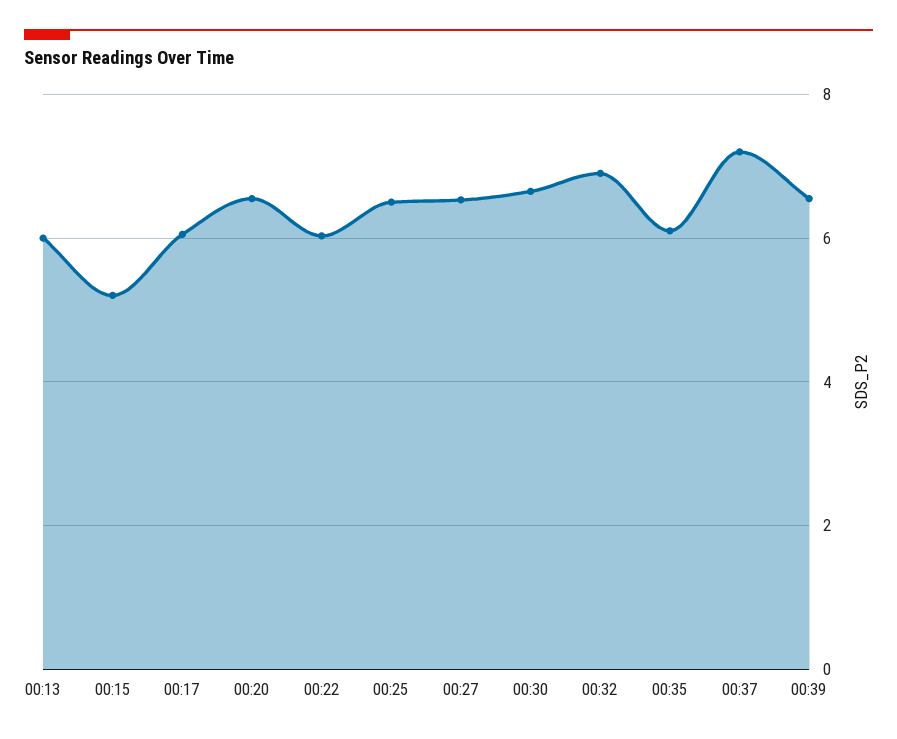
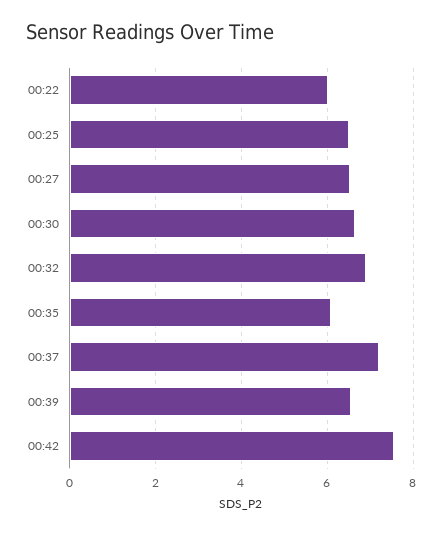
00:13: 6 -> none
00:15: 5.2 -> none
00:17: 6 -> none
00:20: 6.6 -> none
00:42: none -> 7.6

